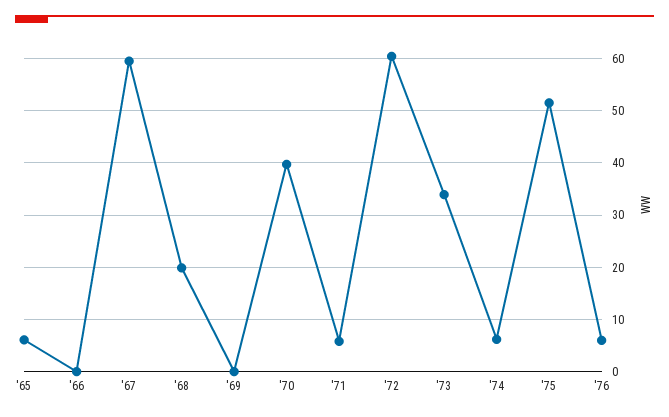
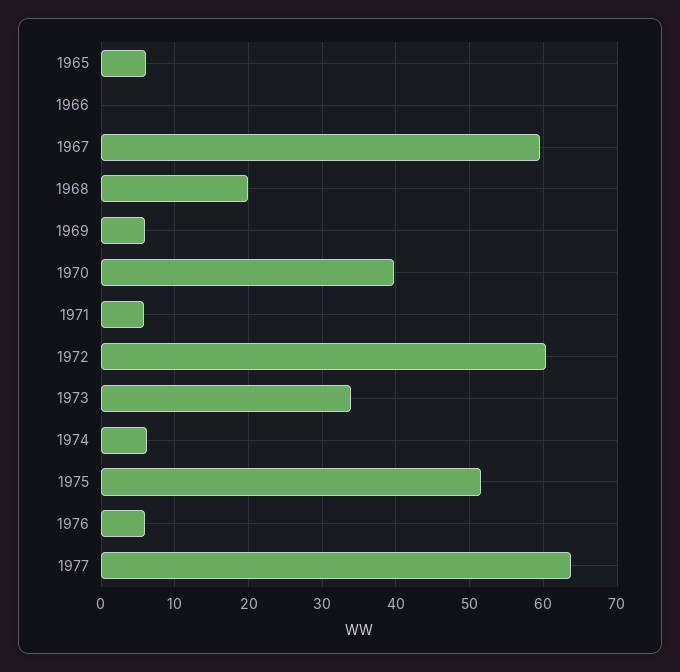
'69: 0 -> 6
1977: none -> 64

